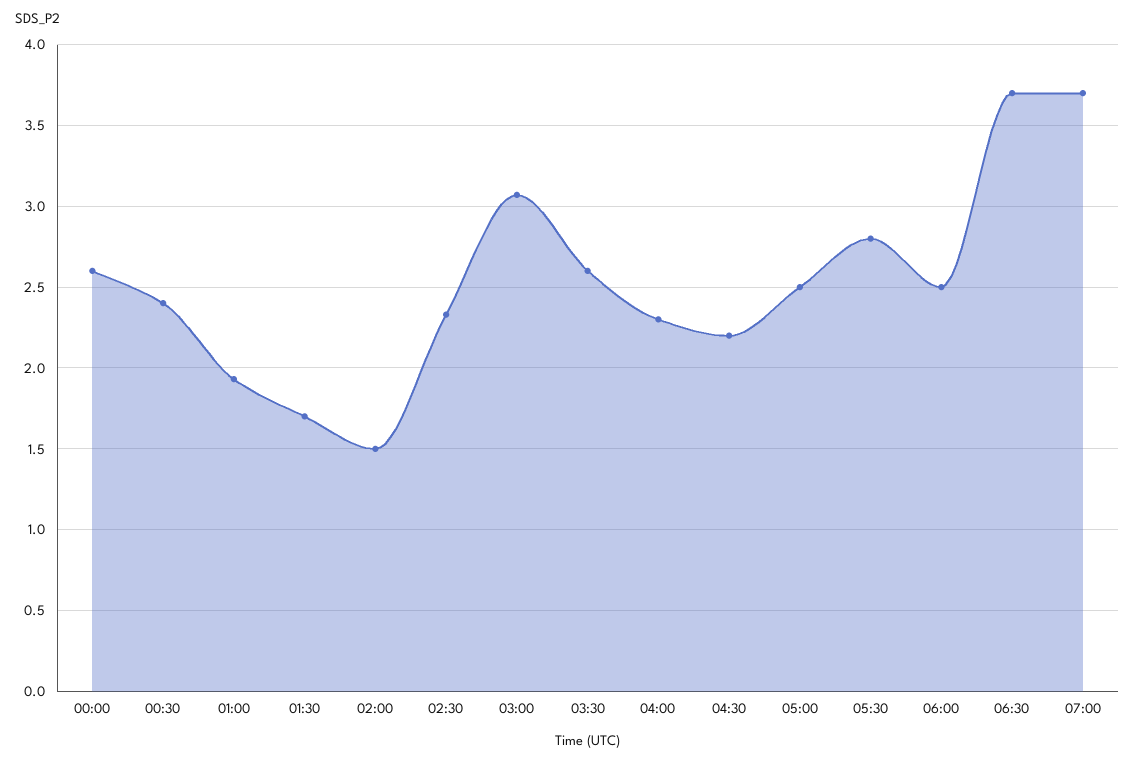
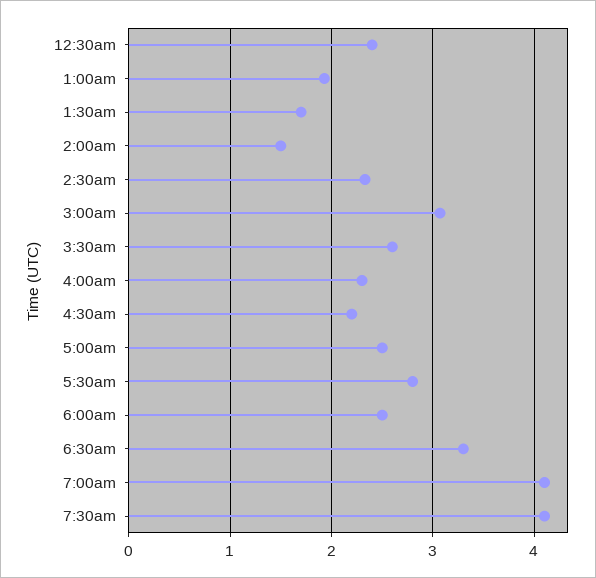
00:00: 2.6 -> none
06:30: 3.7 -> 3.3
07:00: 3.7 -> 4.1
7:30am: none -> 4.1

